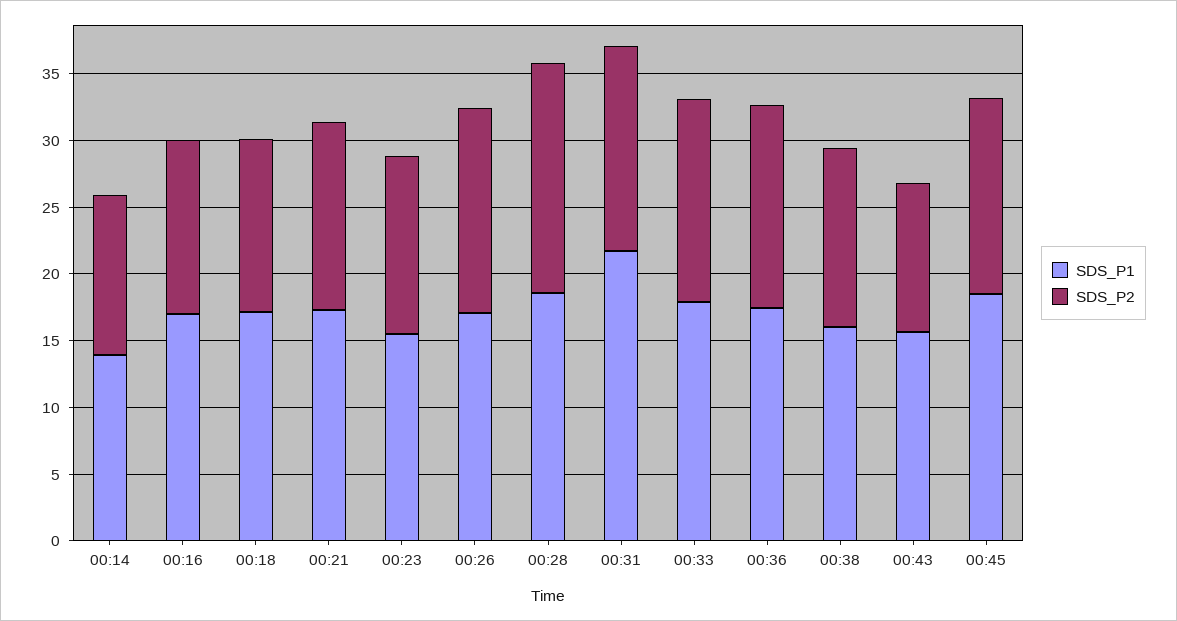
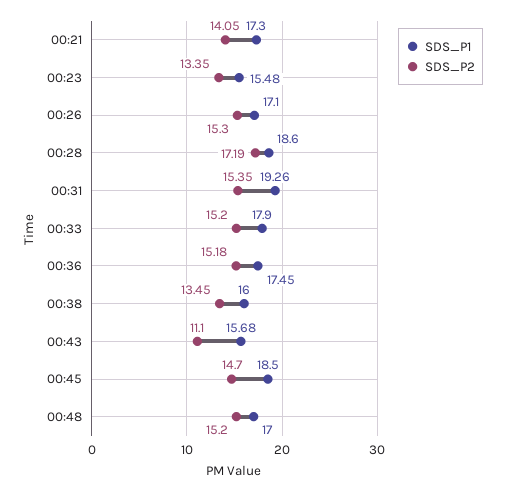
SDS_P1, 00:14: 14 -> none
SDS_P2, 00:14: 12 -> none
SDS_P1, 00:16: 17 -> none
SDS_P2, 00:16: 13 -> none
SDS_P1, 00:18: 17 -> none
SDS_P2, 00:18: 13 -> none
SDS_P1, 00:31: 22 -> 19.26
SDS_P1, 00:48: none -> 17
SDS_P2, 00:48: none -> 15.2

